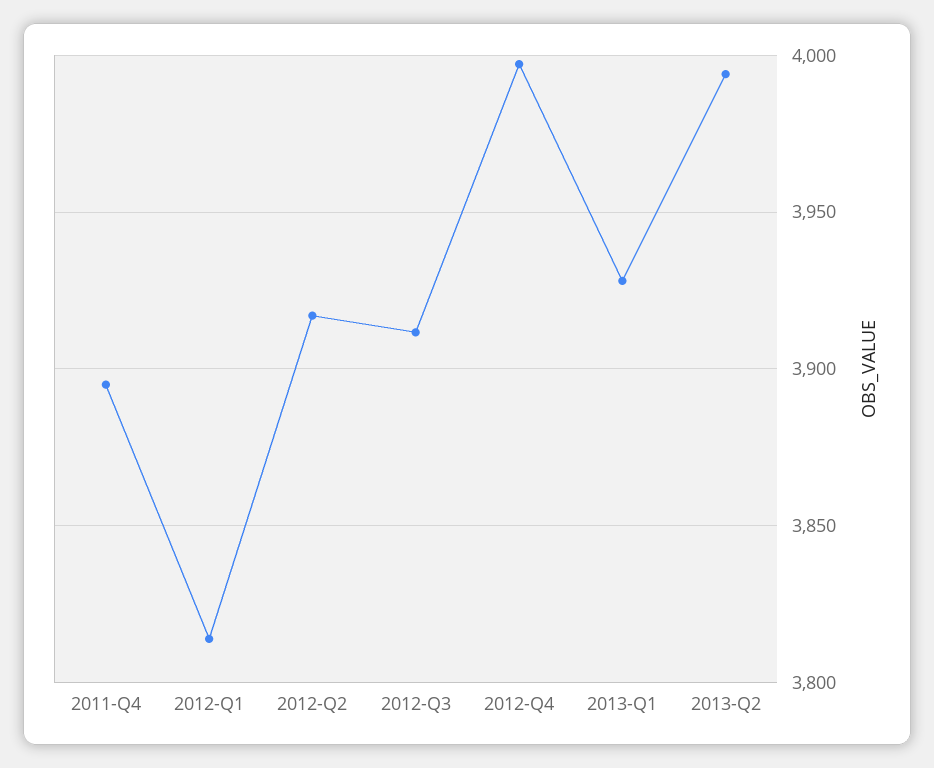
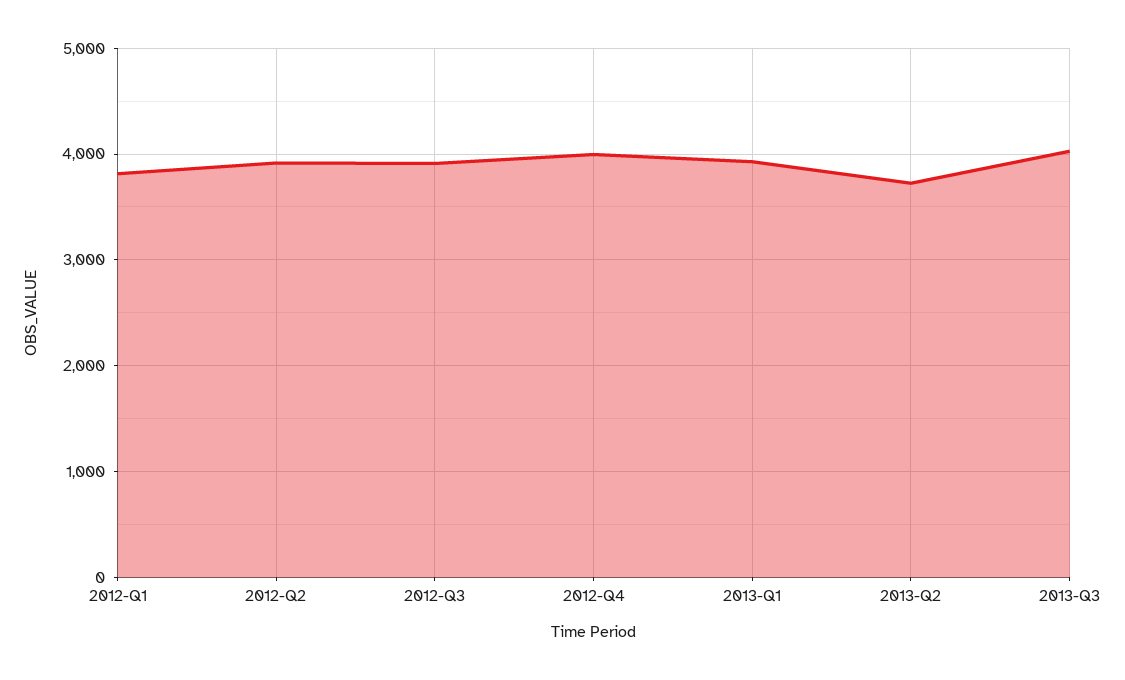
2011-Q4: 3895 -> none
2013-Q2: 3995 -> 3700
2013-Q3: none -> 4000

